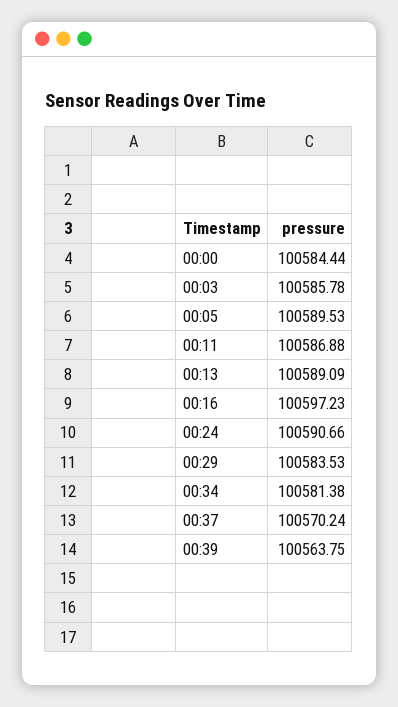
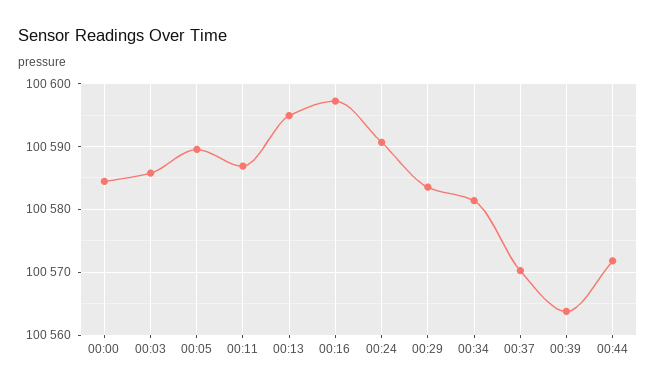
00:13: 100589.09 -> 100595
00:44: none -> 100572

